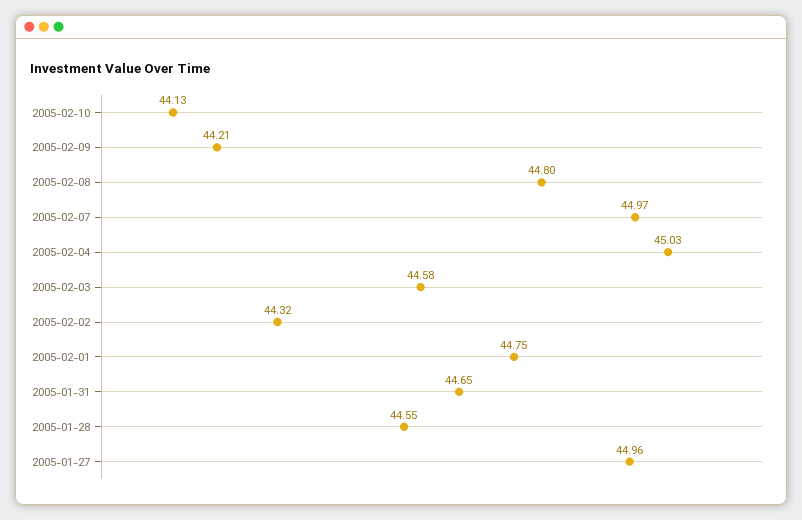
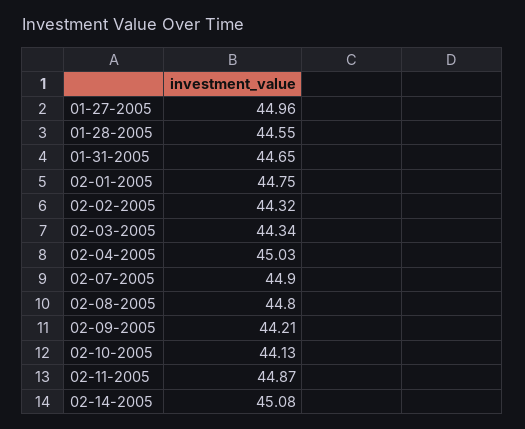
2005-02-07: 44.97 -> 44.9
2005-02-03: 44.58 -> 44.34
02-11-2005: none -> 44.87
02-14-2005: none -> 45.08

